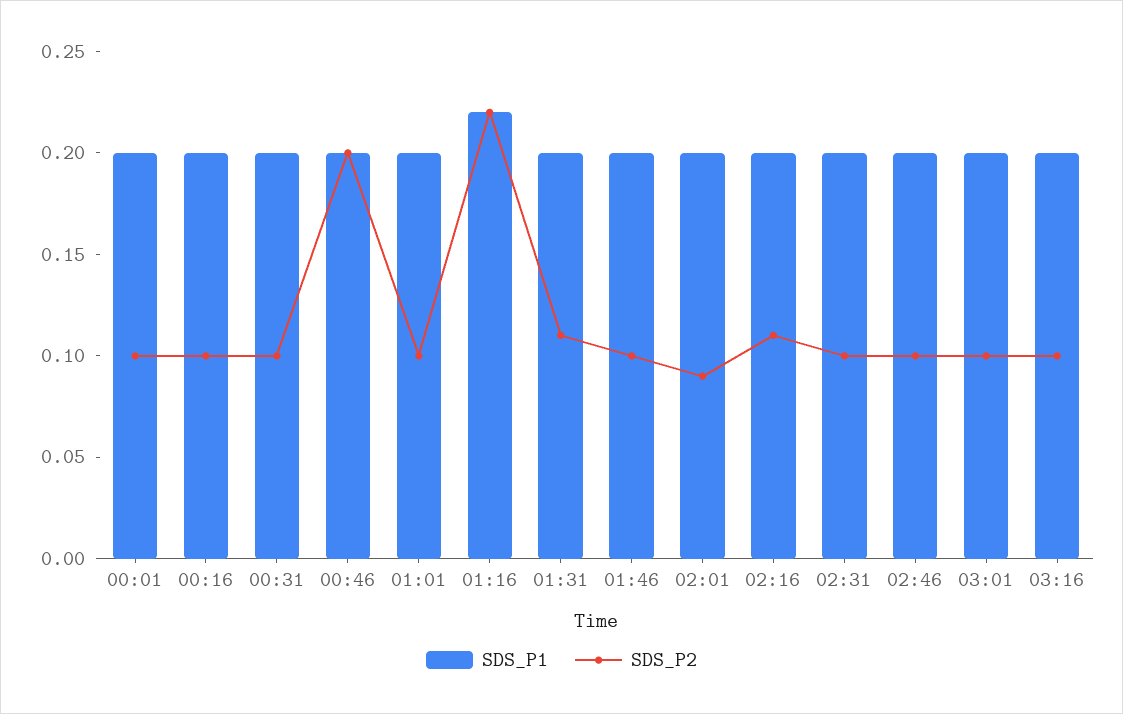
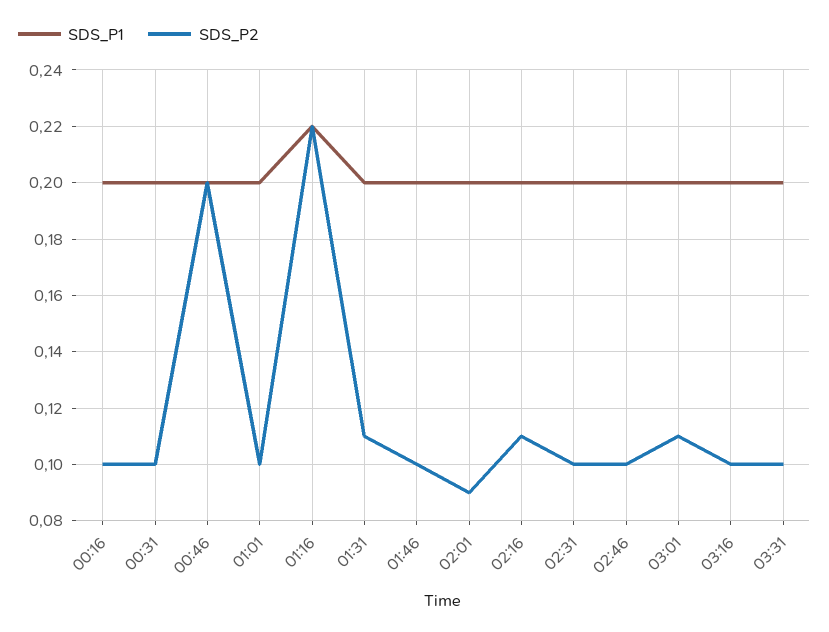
SDS_P1, 00:01: 0.2 -> none
SDS_P2, 00:01: 0.1 -> none
SDS_P2, 03:01: 0.1 -> 0.11
SDS_P1, 03:31: none -> 0.2
SDS_P2, 03:31: none -> 0.1

